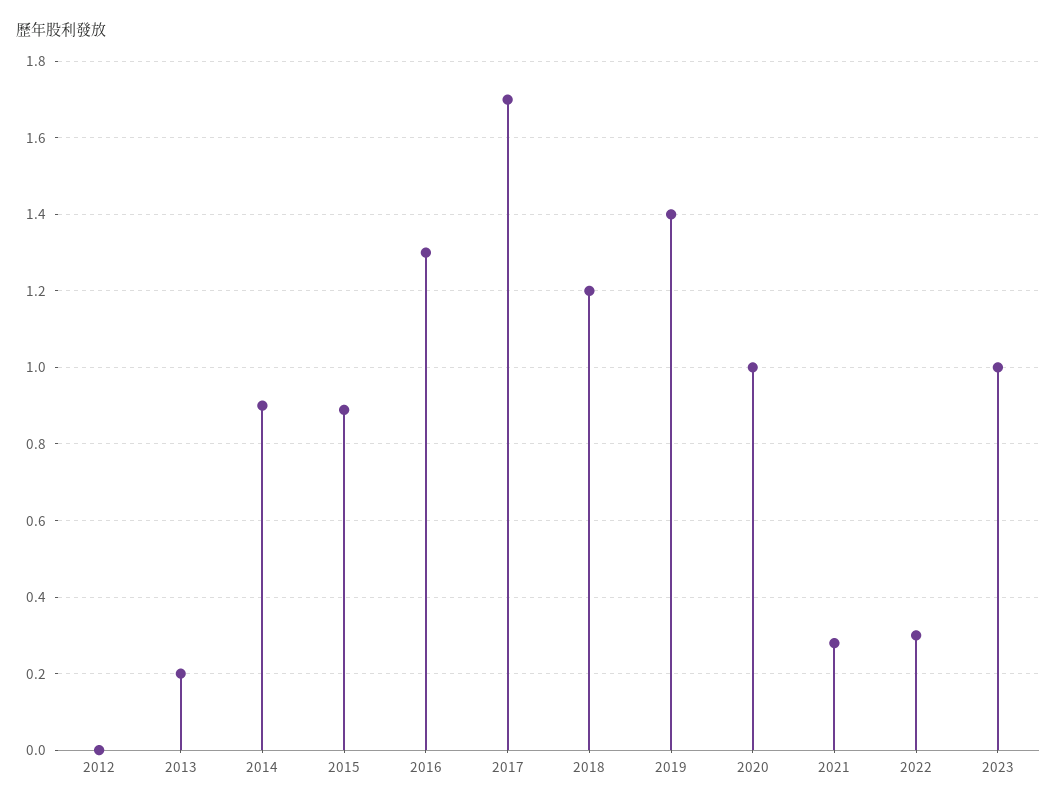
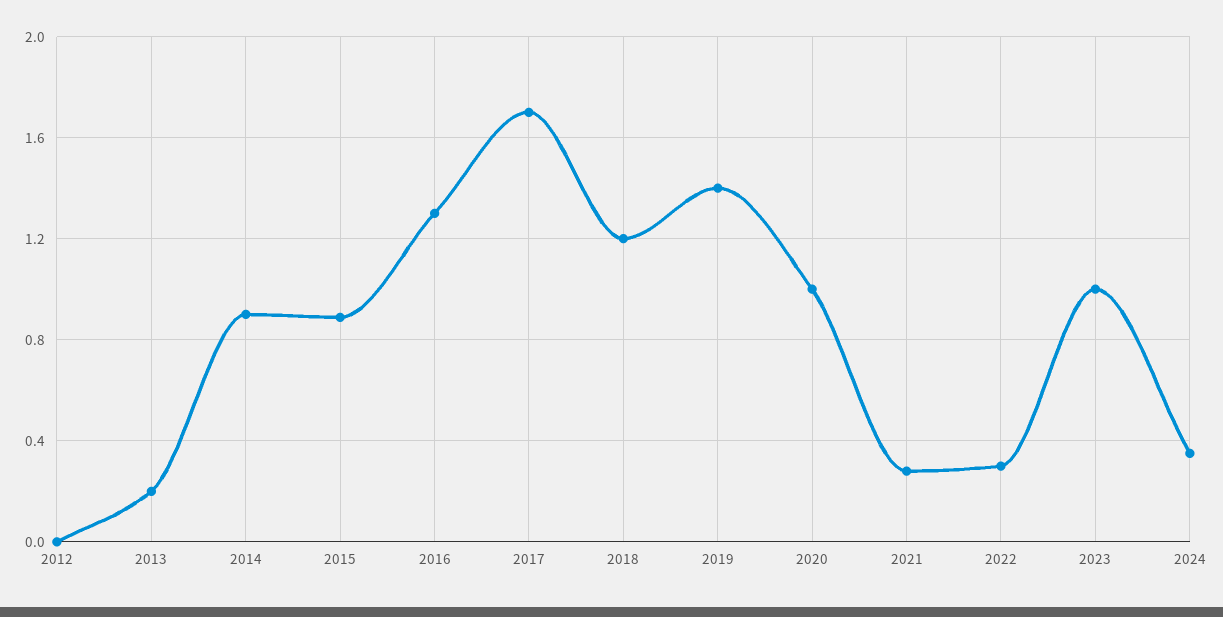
2024: none -> 0.35

